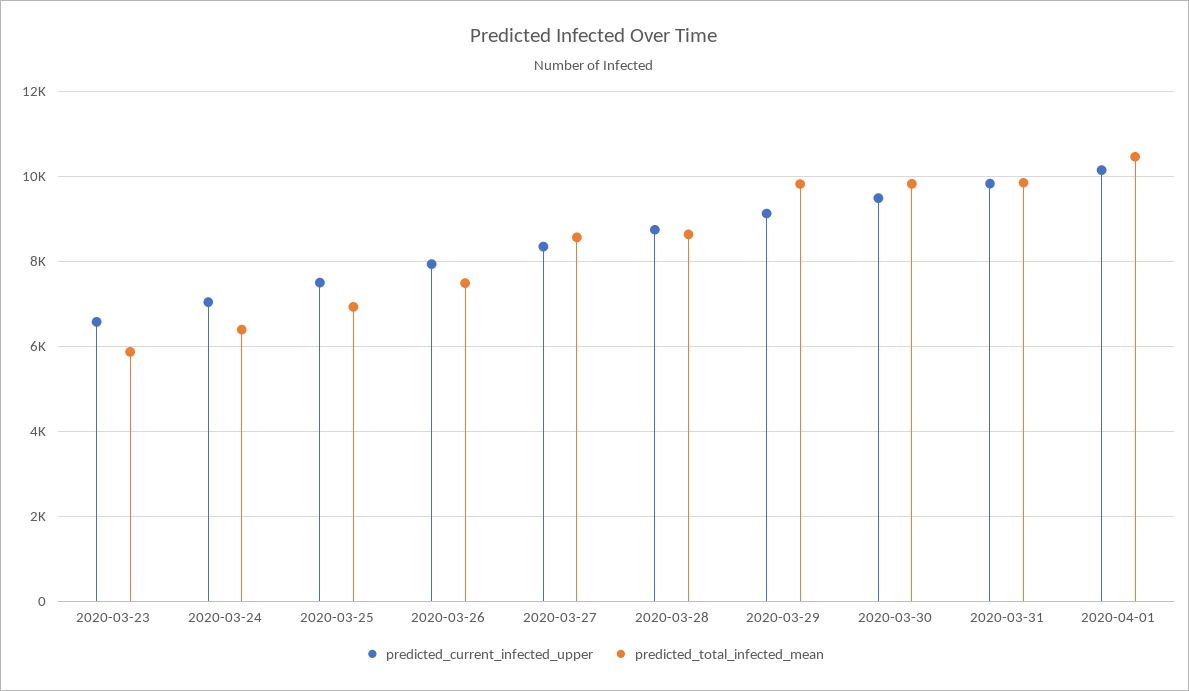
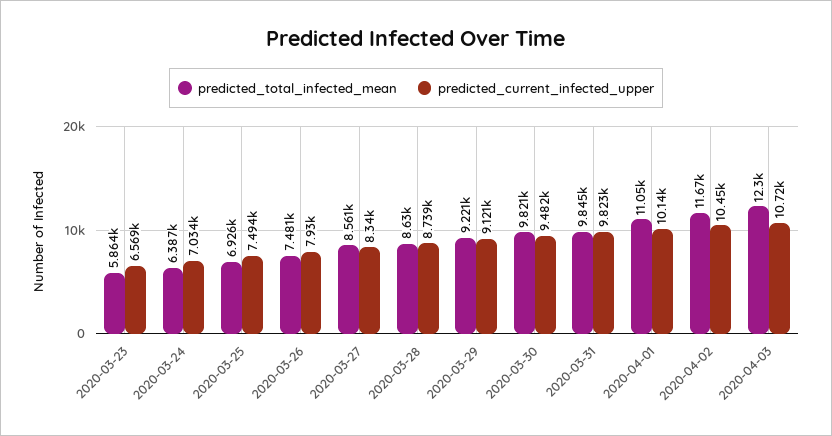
predicted_total_infected_mean, 2020-03-29: 9800 -> 9221
predicted_total_infected_mean, 2020-04-01: 10400 -> 11050
predicted_total_infected_mean, 2020-04-02: none -> 11670
predicted_current_infected_upper, 2020-04-02: none -> 10450
predicted_total_infected_mean, 2020-04-03: none -> 12300
predicted_current_infected_upper, 2020-04-03: none -> 10720

